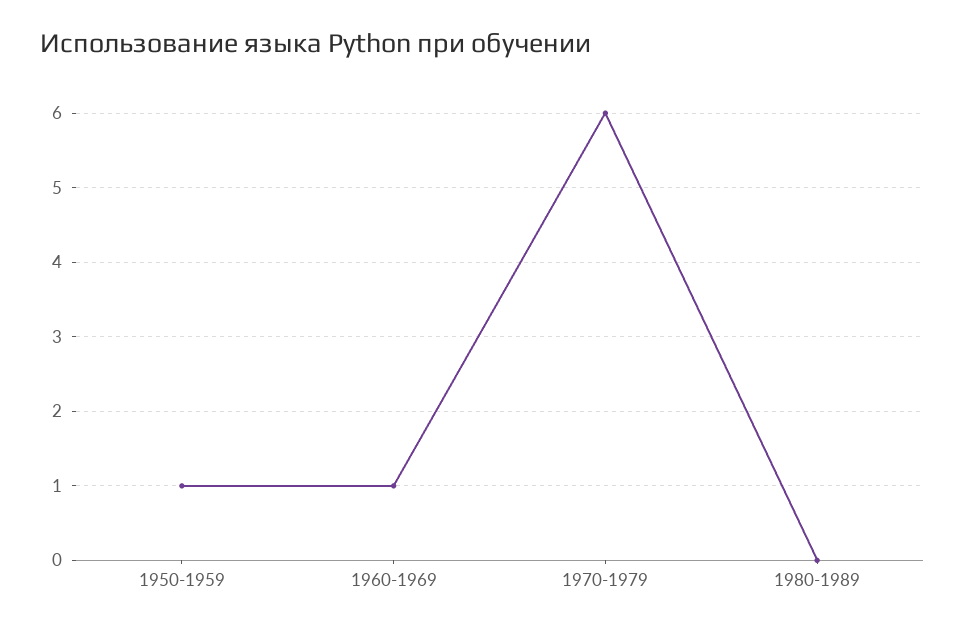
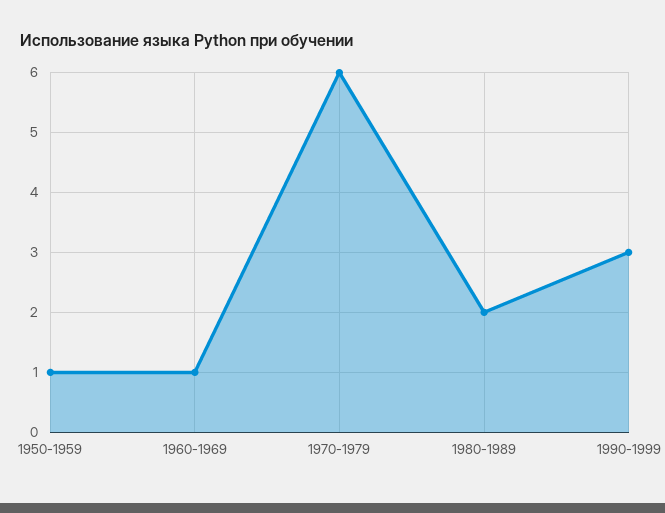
1980-1989: 0 -> 2
1990-1999: none -> 3

